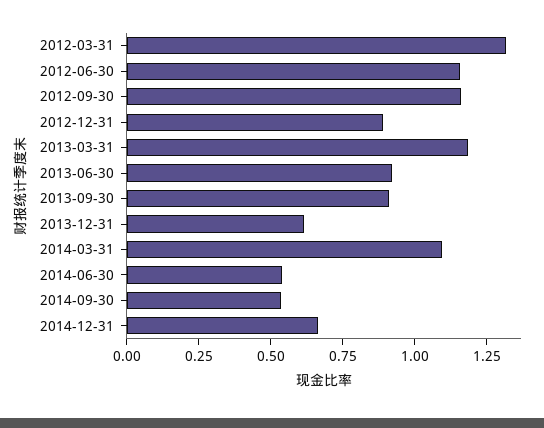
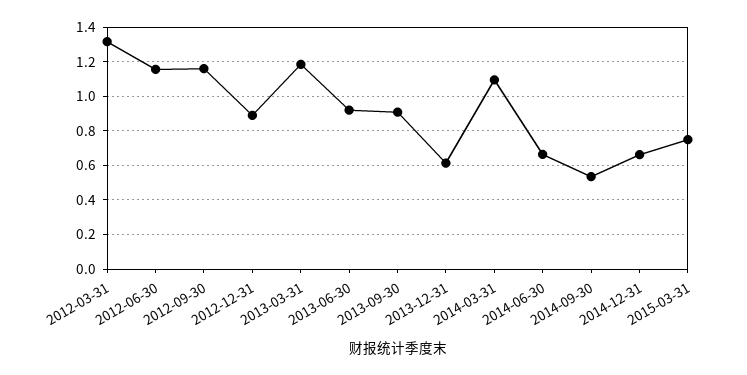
2014-06-30: 0.55 -> 0.65
2015-03-31: none -> 0.75

